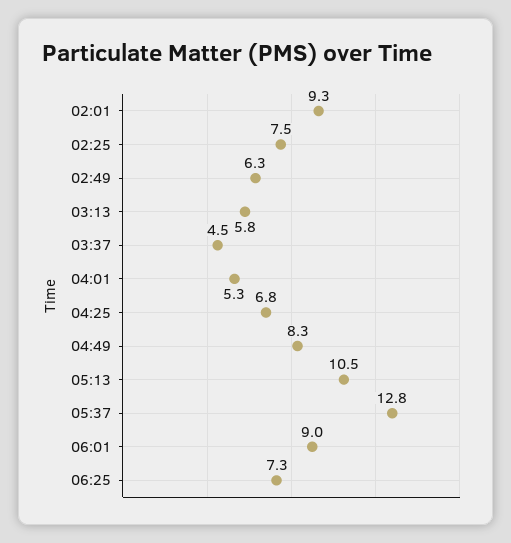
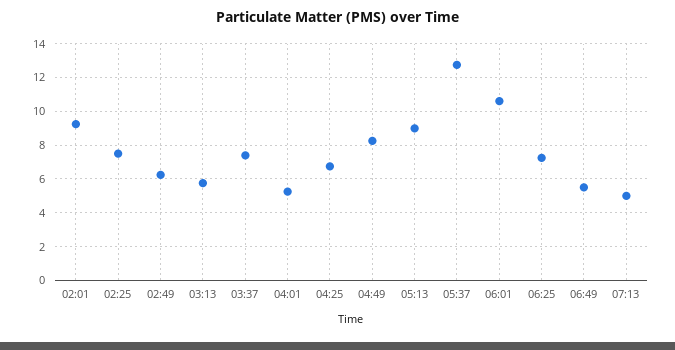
03:37: 4.5 -> 7.5
05:13: 10.5 -> 9
06:01: 9 -> 10.5
06:49: none -> 5.5
07:13: none -> 5

